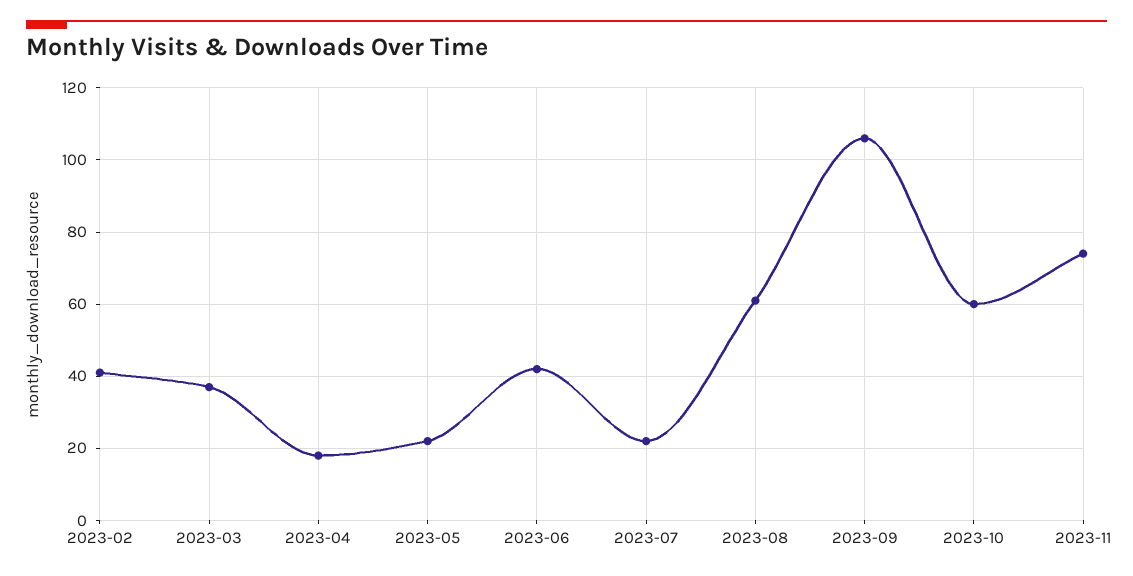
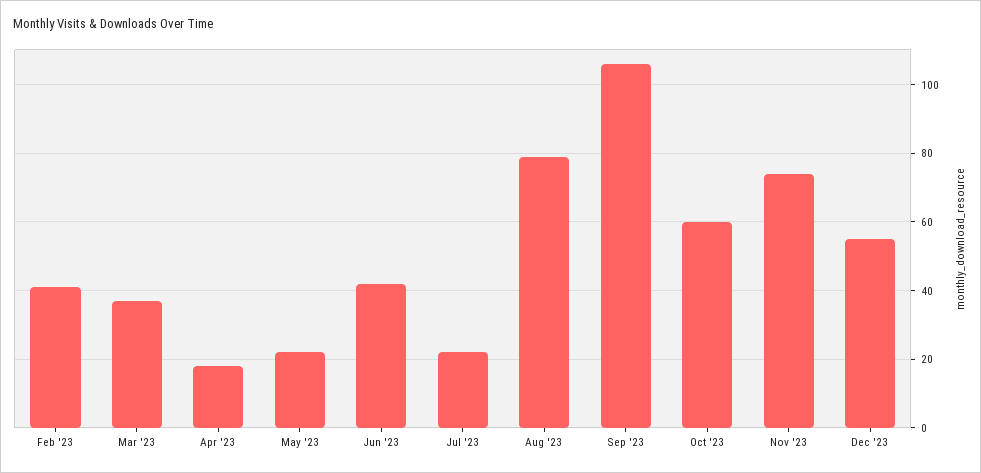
2023-08: 60 -> 80
Dec '23: none -> 55

